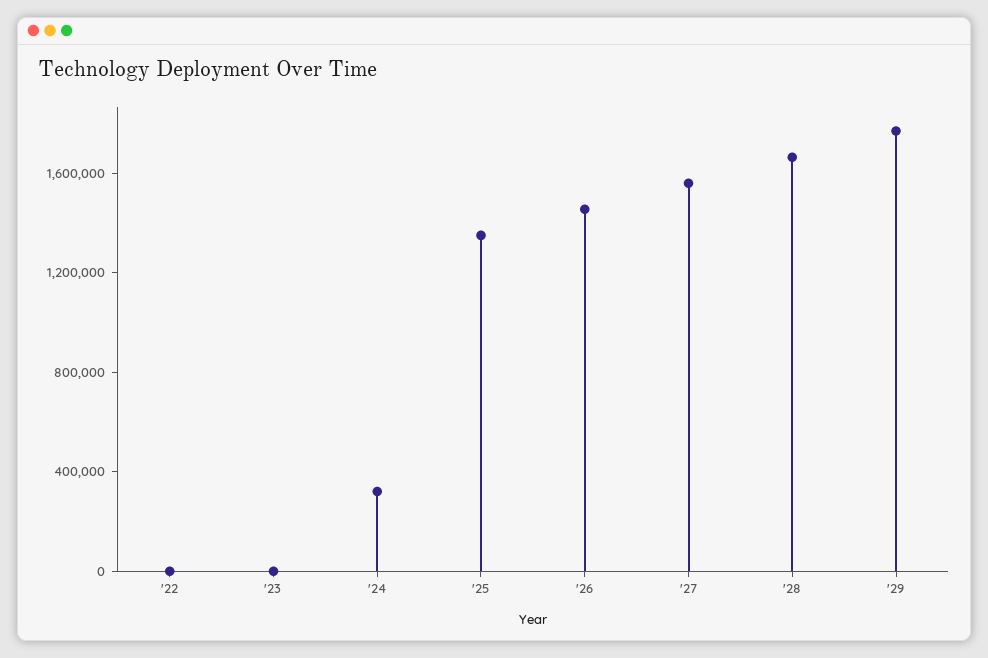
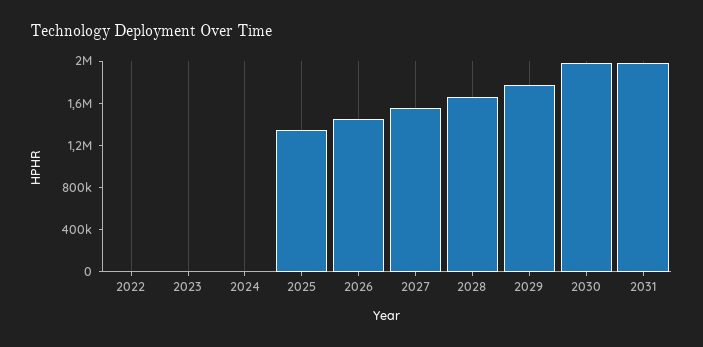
'24: 300000 -> 0
2030: none -> 2000000
2031: none -> 2000000

